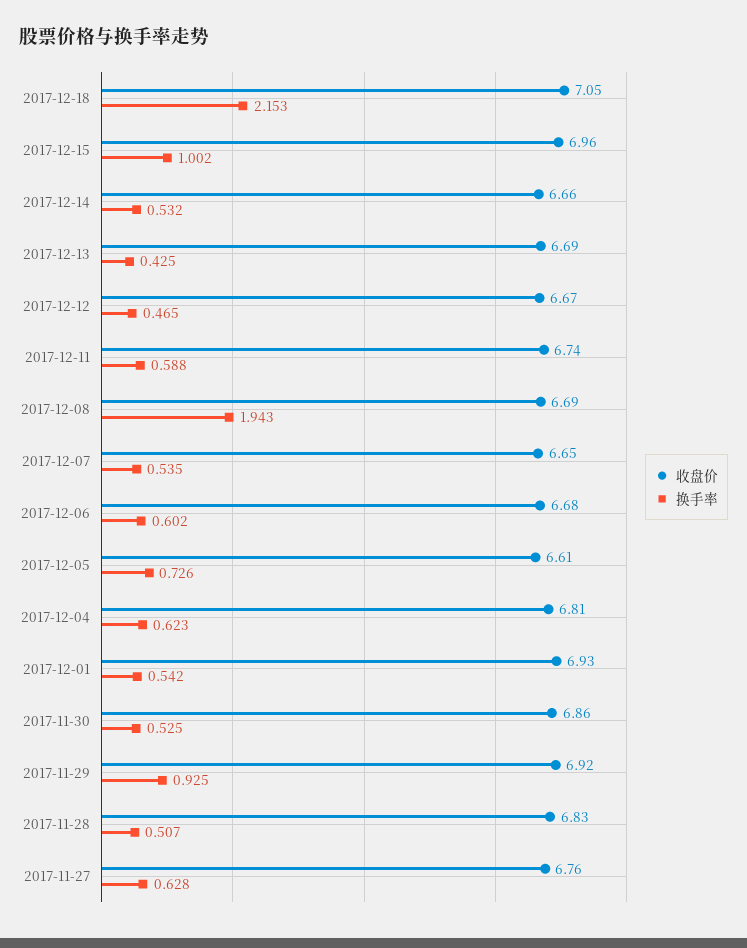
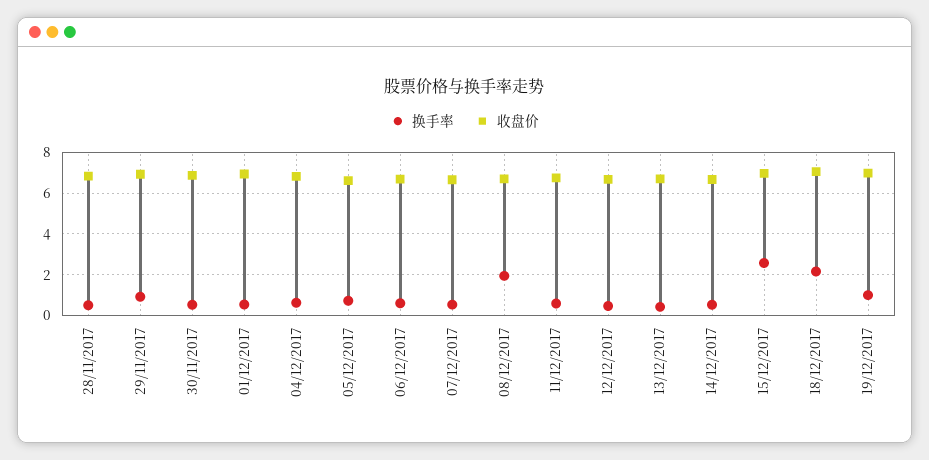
换手率, 2017-12-15: 1.002 -> 2.5
收盘价, 2017-11-27: 6.76 -> none
换手率, 2017-11-27: 0.628 -> none
换手率, 19/12/2017: none -> 1
收盘价, 19/12/2017: none -> 7

